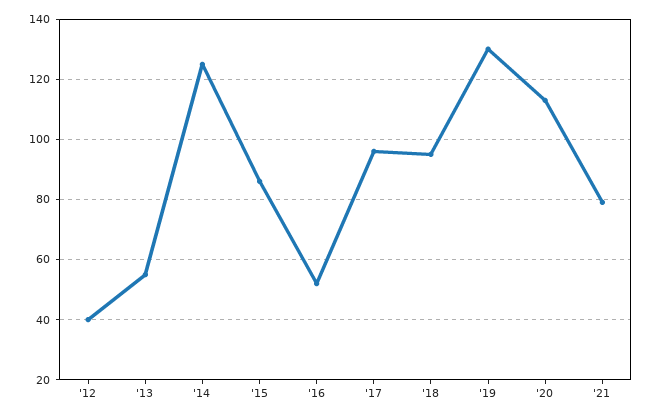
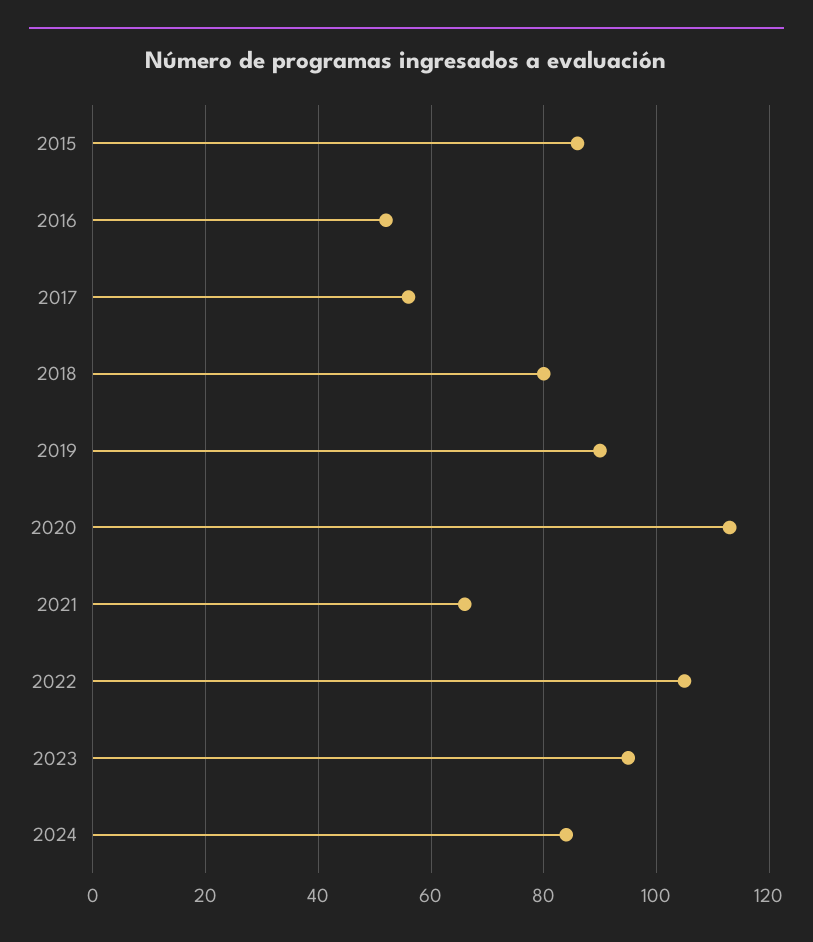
'12: 40 -> none
'13: 55 -> none
'14: 125 -> none
'17: 95 -> 55
'18: 95 -> 80
'19: 130 -> 90
'21: 80 -> 65
2022: none -> 105
2023: none -> 95
2024: none -> 85

